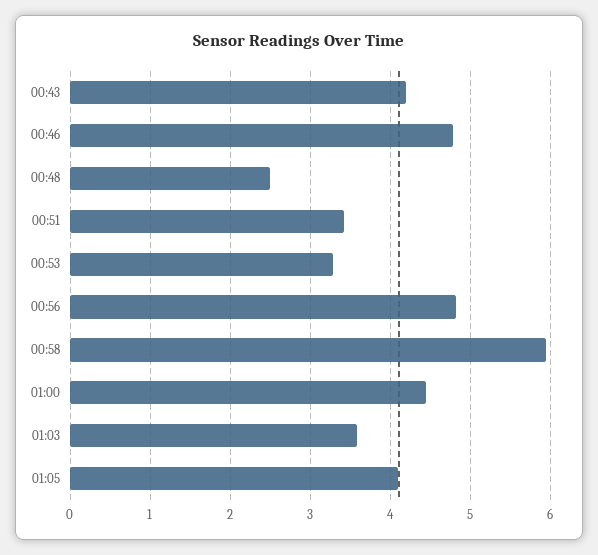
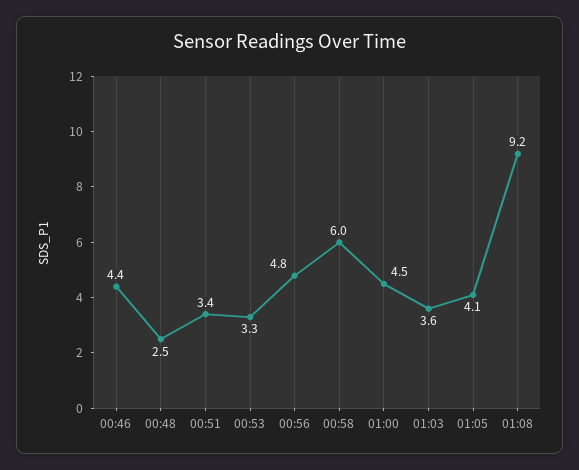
00:43: 4.2 -> none
00:46: 4.8 -> 4.4
01:08: none -> 9.2

